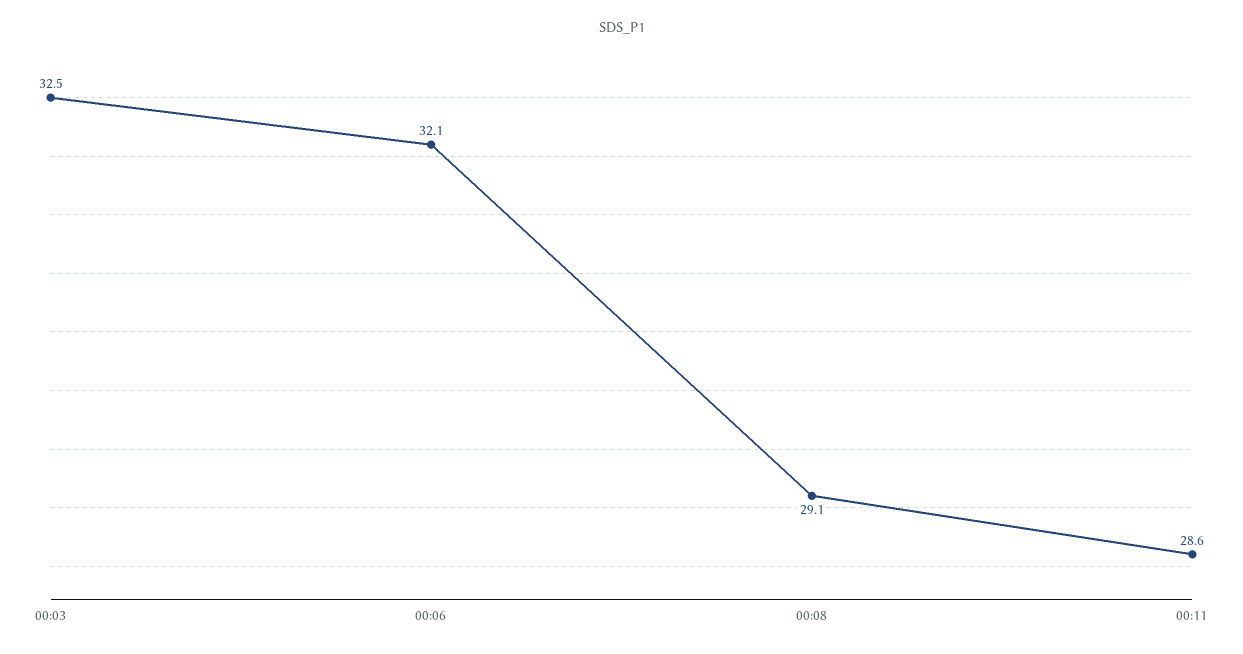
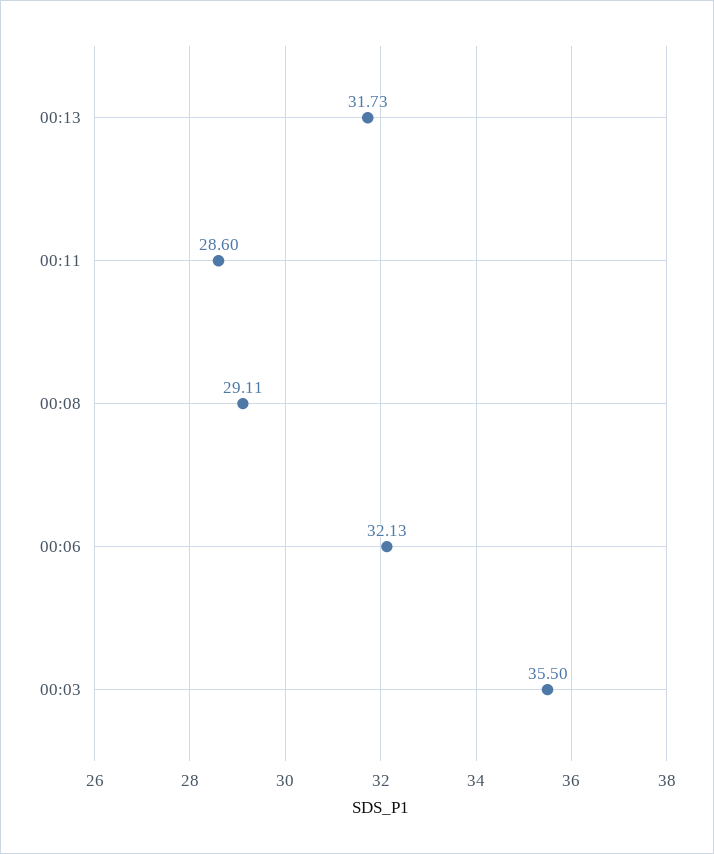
00:03: 32.5 -> 35.5
00:13: none -> 31.73

